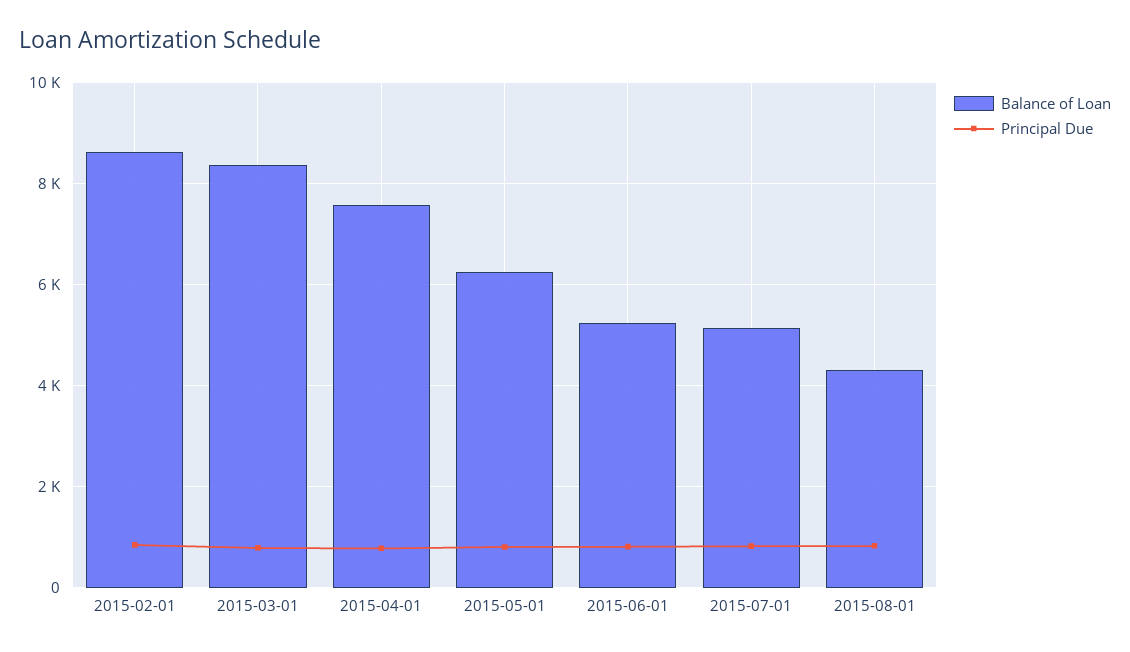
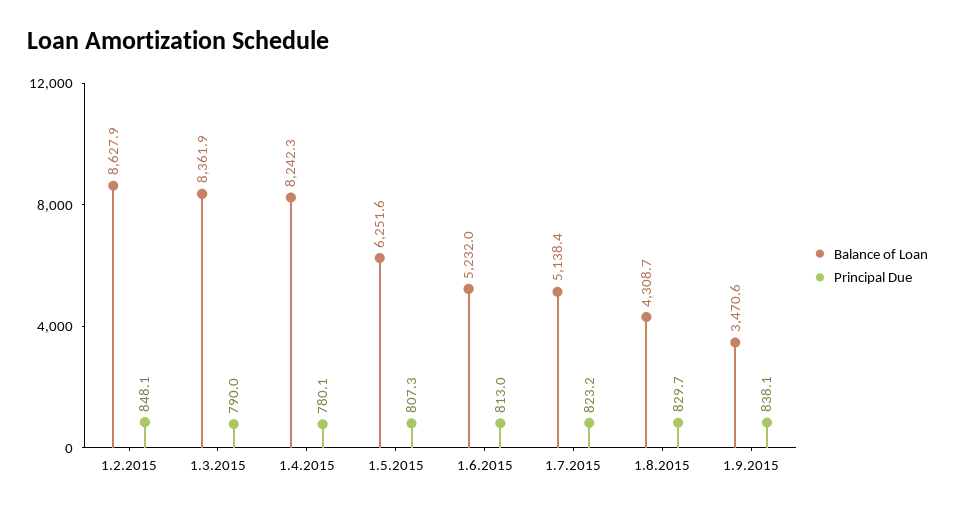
Balance of Loan, 2015-04-01: 7600 -> 8242.3
Balance of Loan, 1.9.2015: none -> 3470.6
Principal Due, 1.9.2015: none -> 838.1

